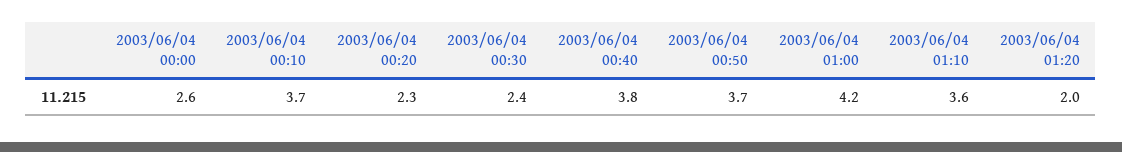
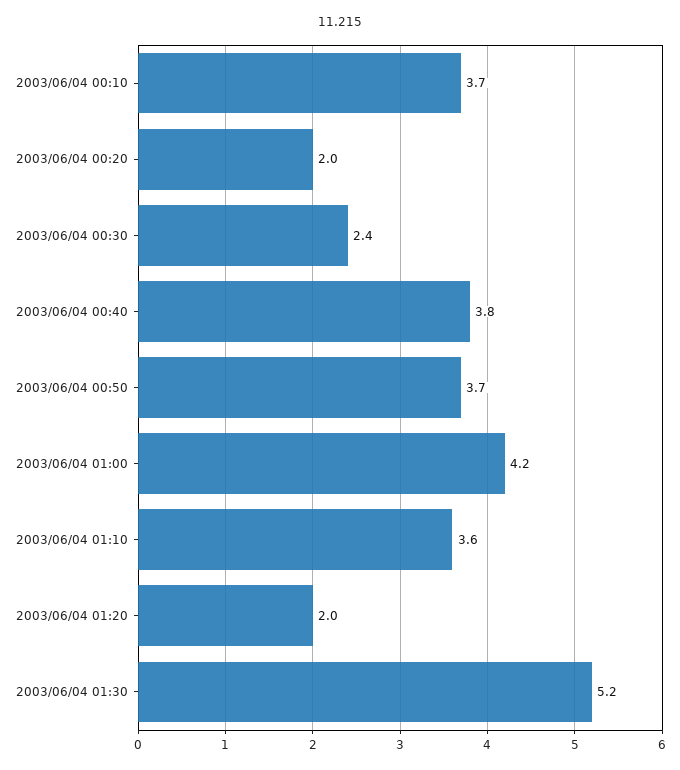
2003/06/04 00:00: 2.6 -> none
2003/06/04 00:20: 2.3 -> 2
2003/06/04 01:30: none -> 5.2

